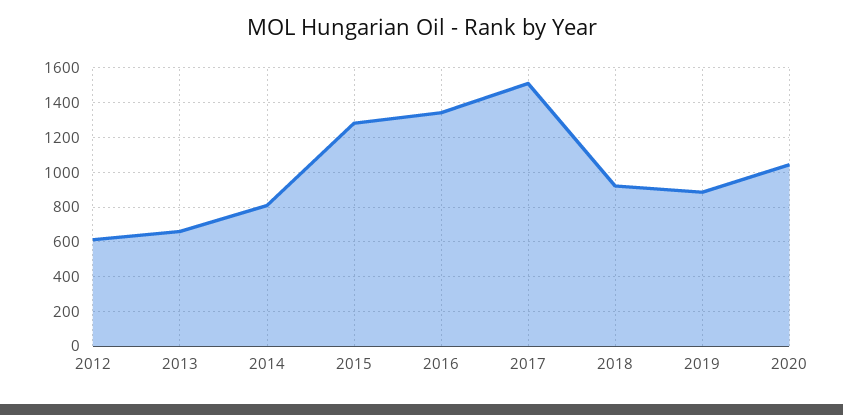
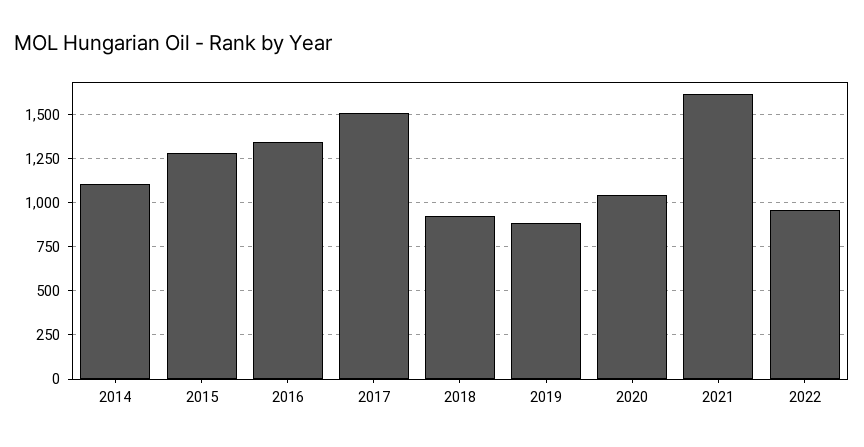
2012: 600 -> none
2013: 650 -> none
2014: 800 -> 1100
2021: none -> 1600
2022: none -> 950

